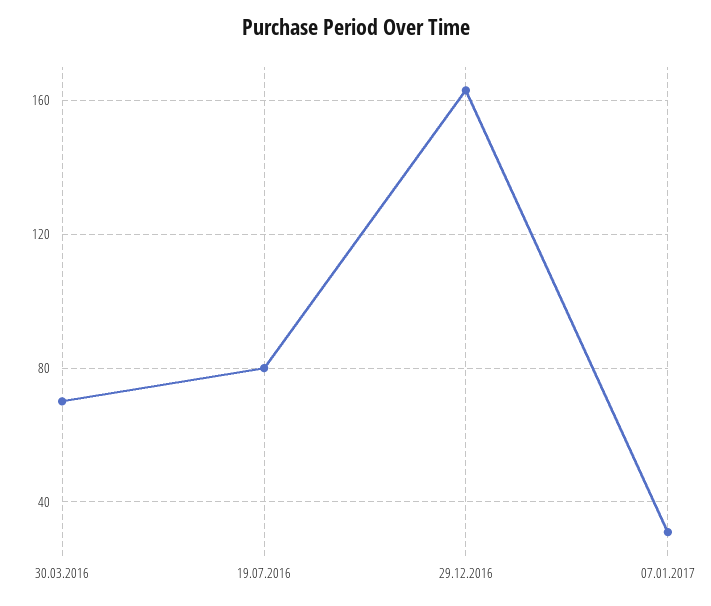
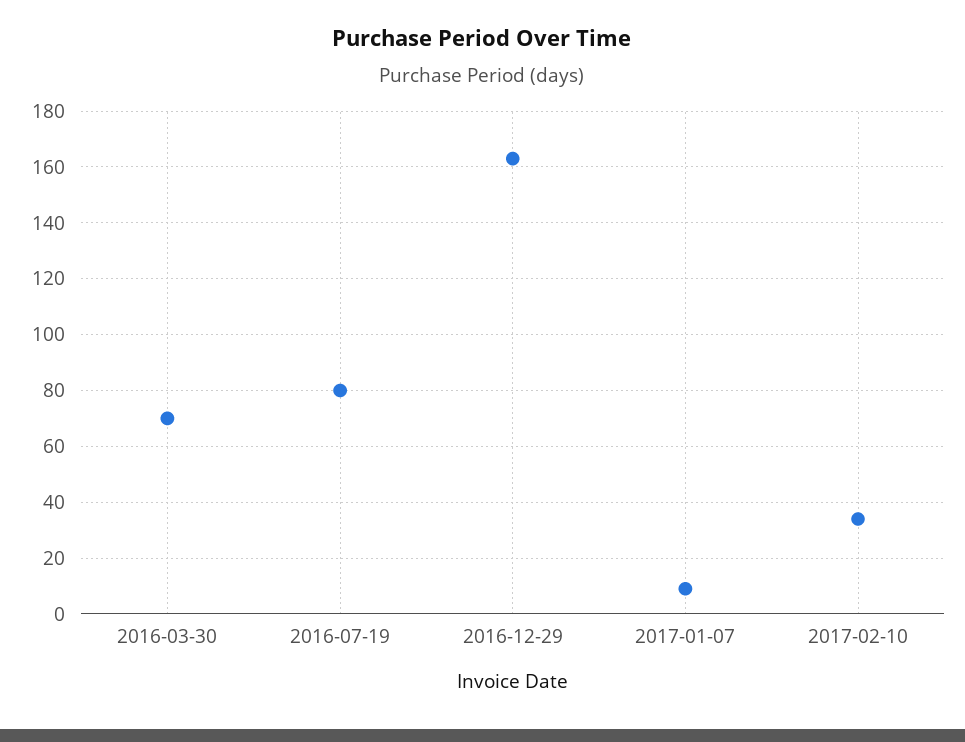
07.01.2017: 30 -> 10
2017-02-10: none -> 35

